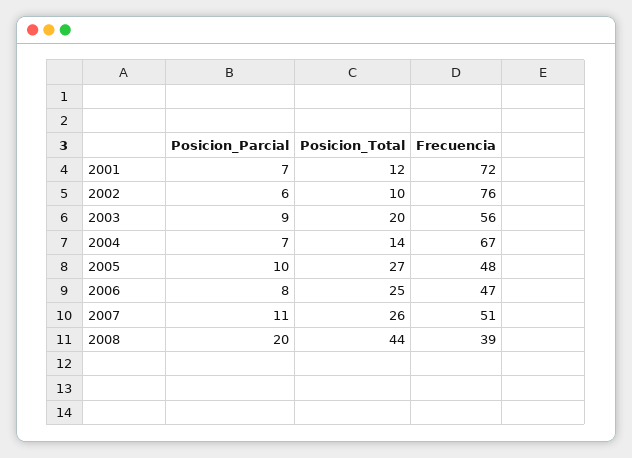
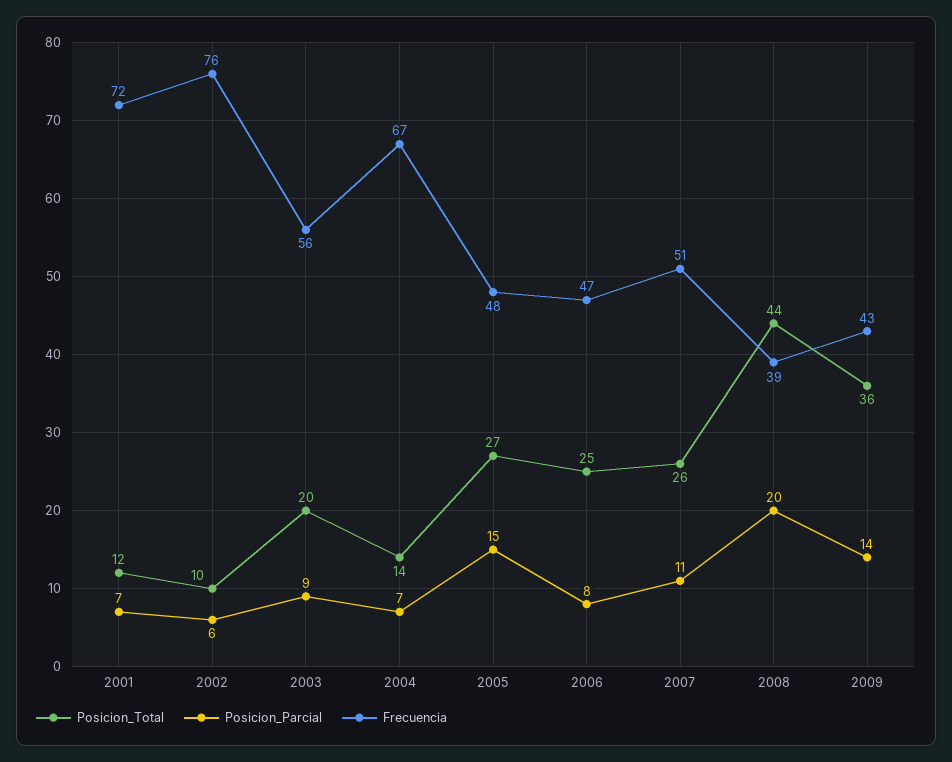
Posicion_Parcial, 2005: 10 -> 15
Posicion_Total, 2009: none -> 36
Posicion_Parcial, 2009: none -> 14
Frecuencia, 2009: none -> 43

